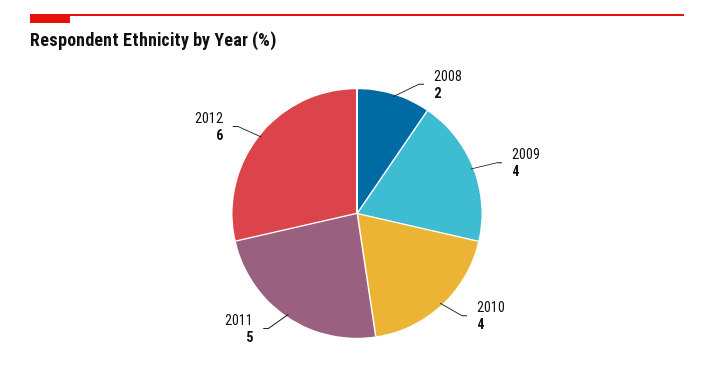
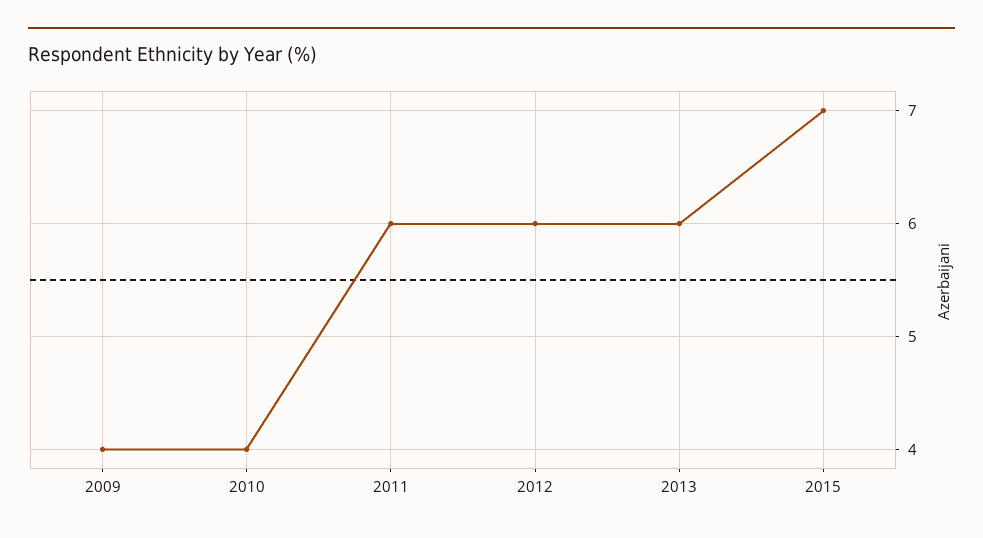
2008: 2 -> none
2011: 5 -> 6
2013: none -> 6
2015: none -> 7

